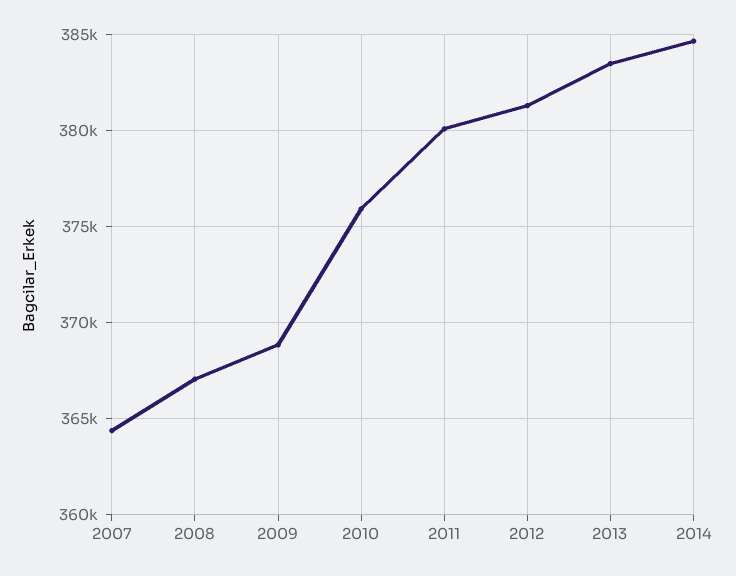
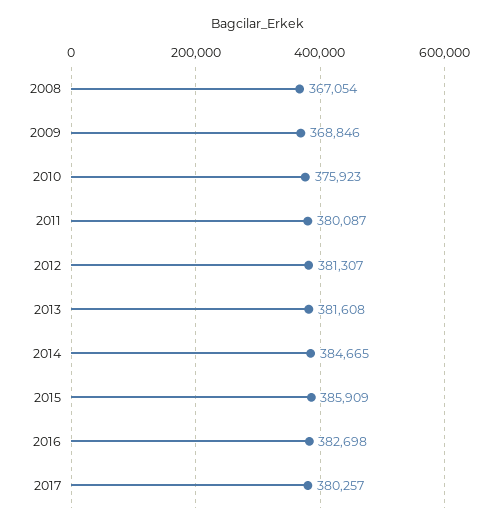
2007: 364500 -> none
2013: 383500 -> 381608
2015: none -> 385909
2016: none -> 382698
2017: none -> 380257

